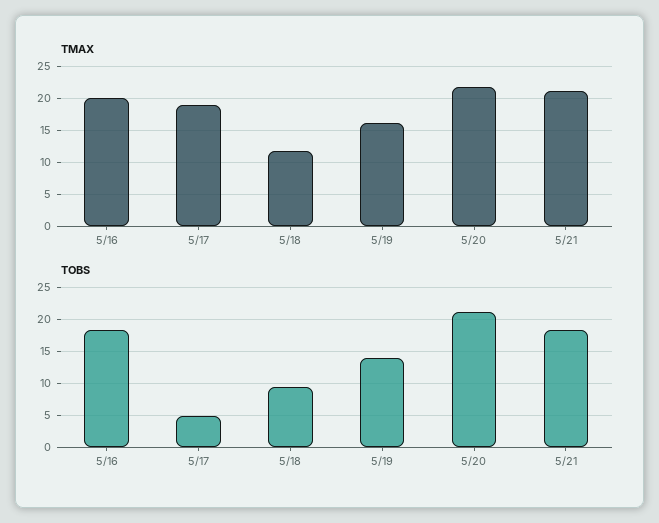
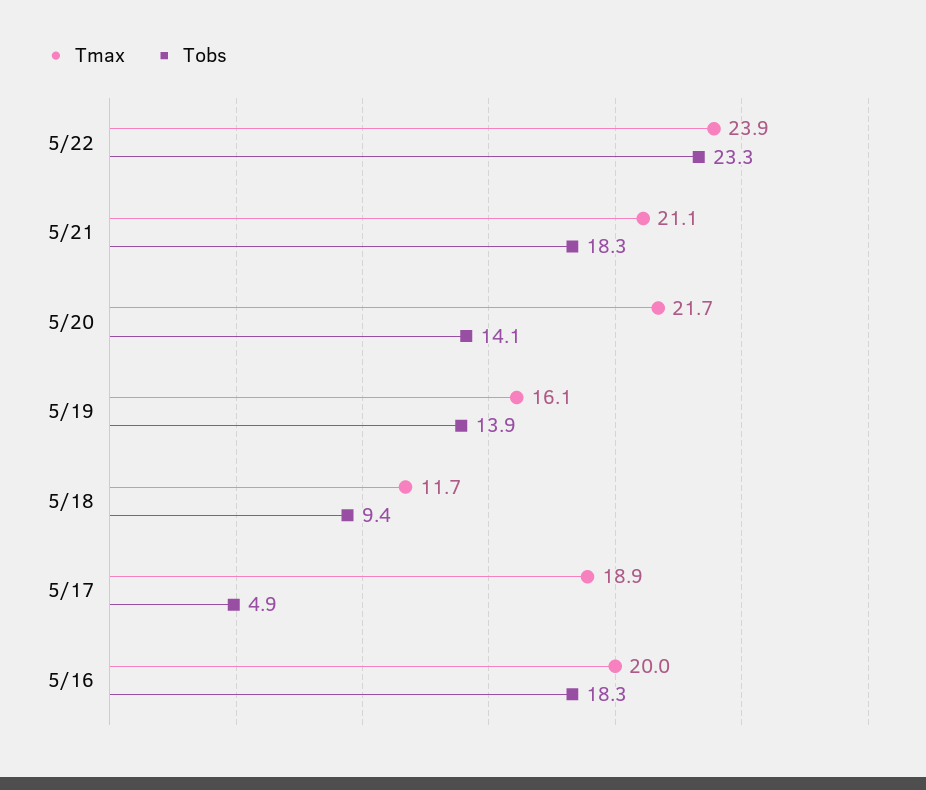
TOBS, 5/20: 21 -> 14.1
TMAX, 5/22: none -> 23.9
TOBS, 5/22: none -> 23.3

